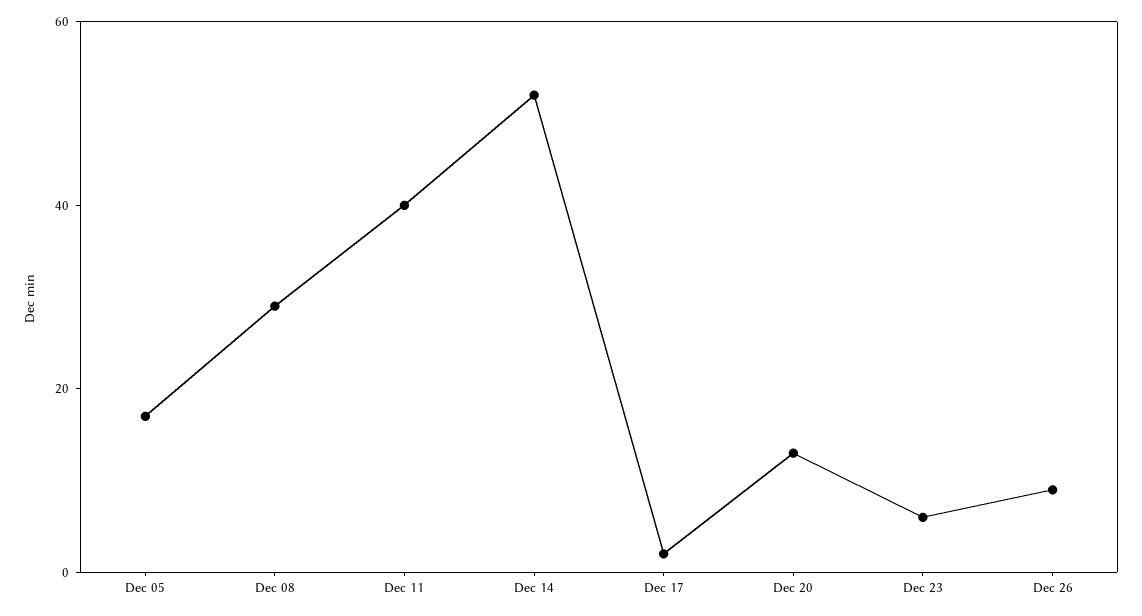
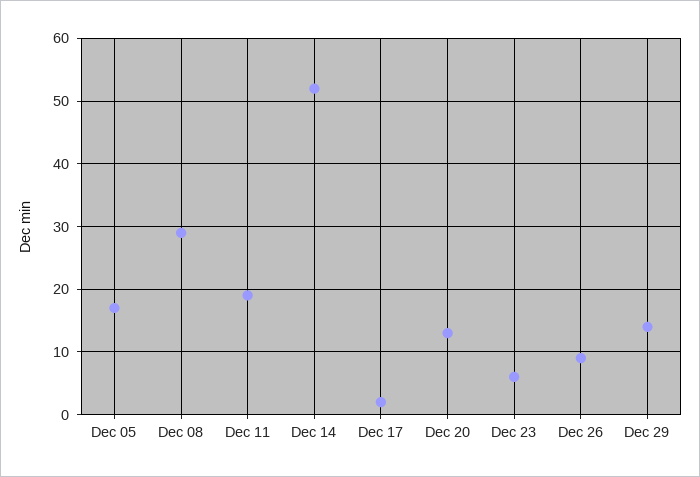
Dec 11: 40 -> 19
Dec 29: none -> 14

